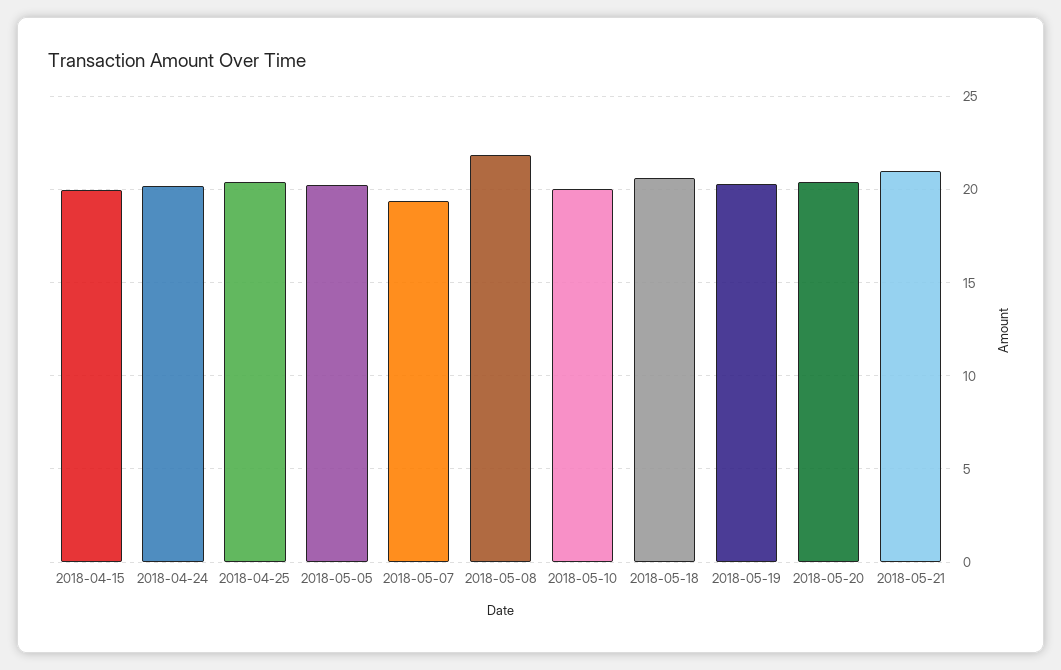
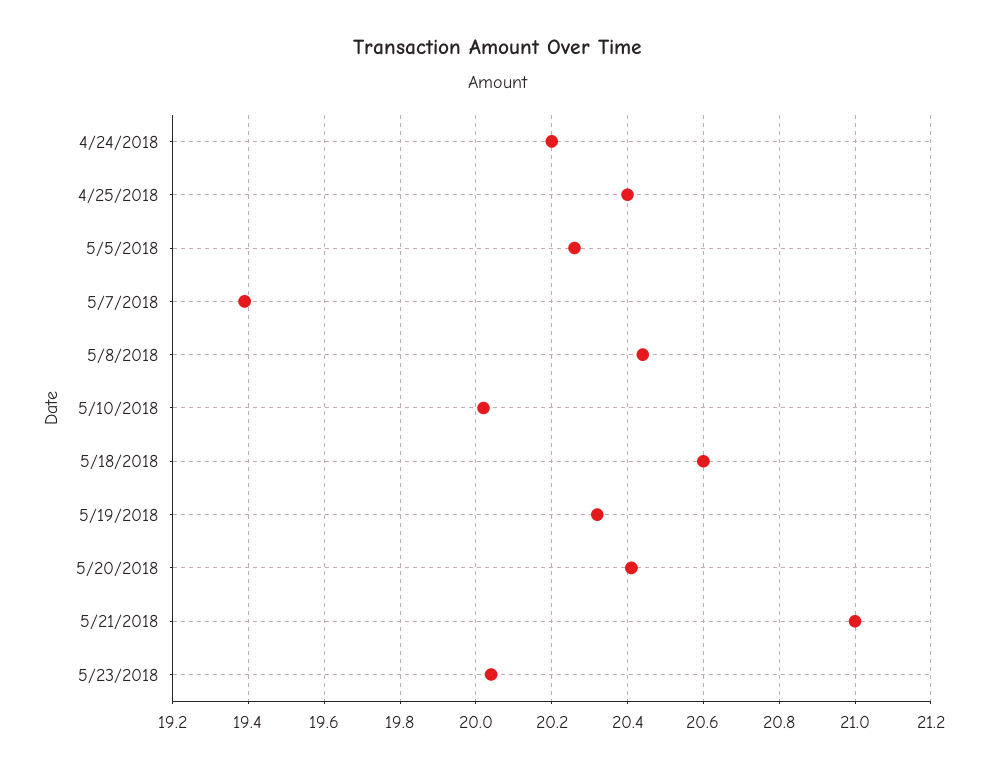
2018-04-15: 20 -> none
2018-05-08: 22 -> 20.45
5/23/2018: none -> 20.05

